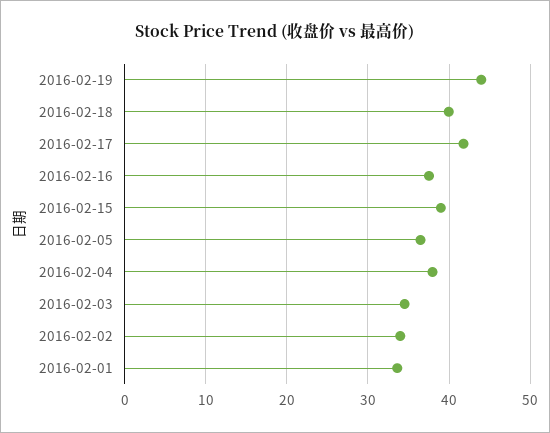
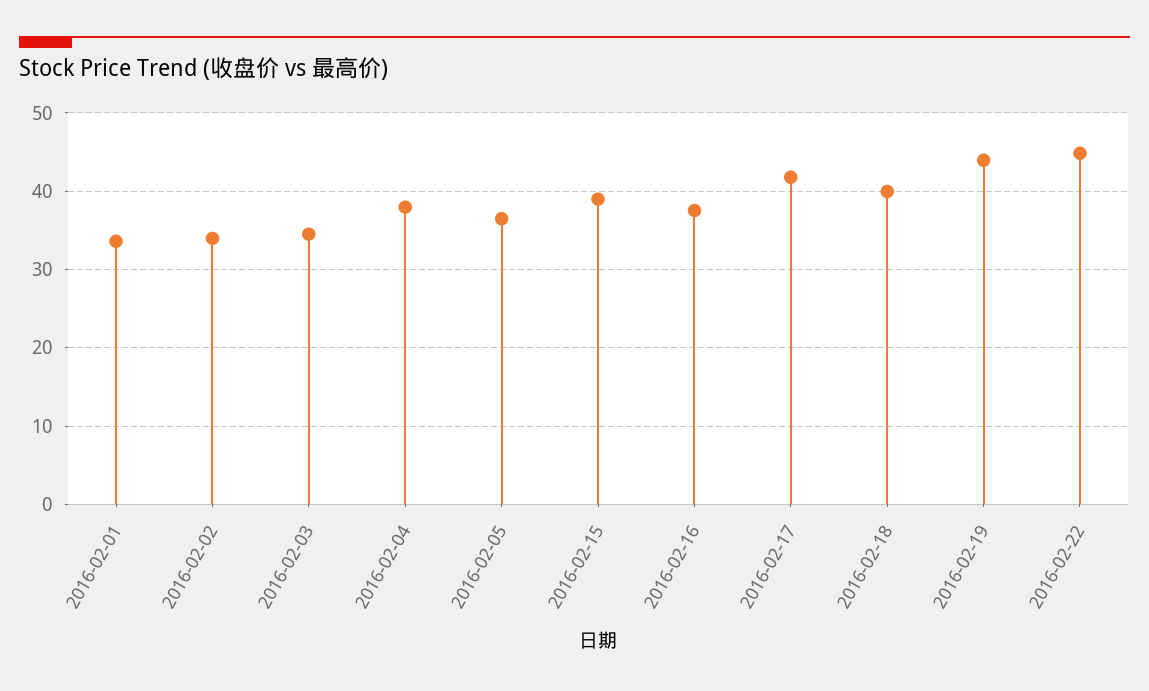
2016-02-22: none -> 45

